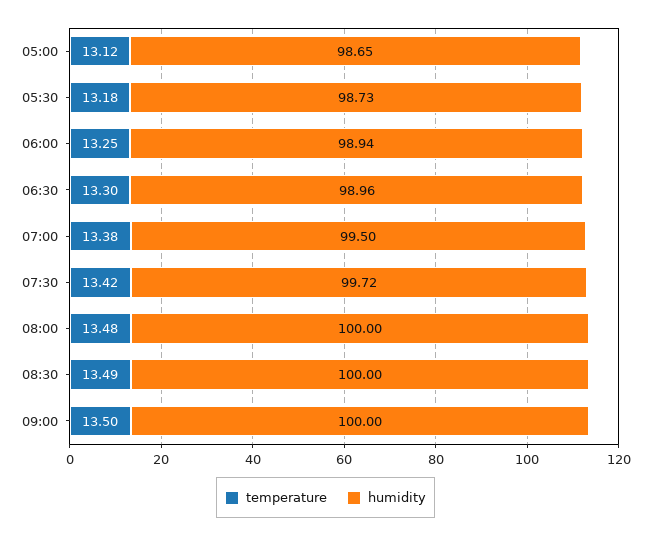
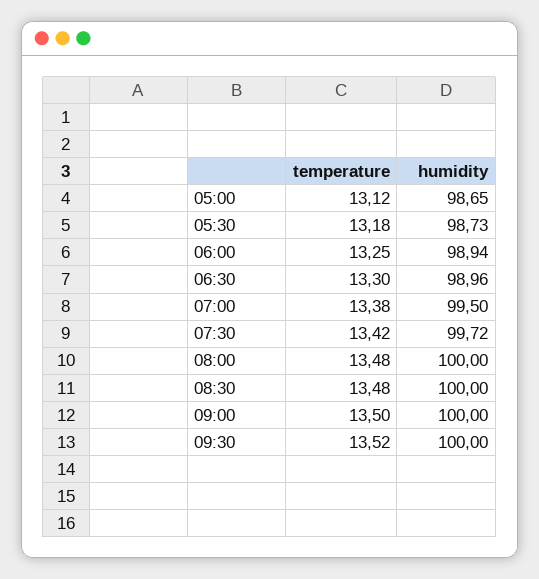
temperature, 08:30: 13.49 -> 13.48
temperature, 09:30: none -> 13.52
humidity, 09:30: none -> 100

